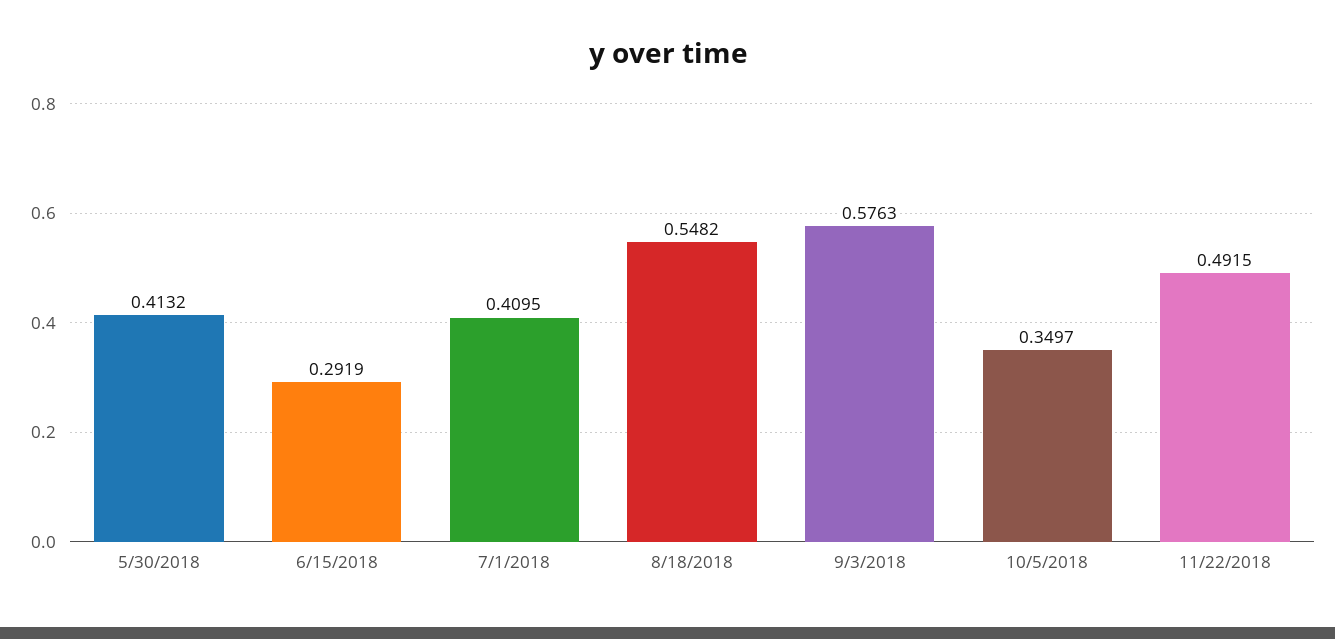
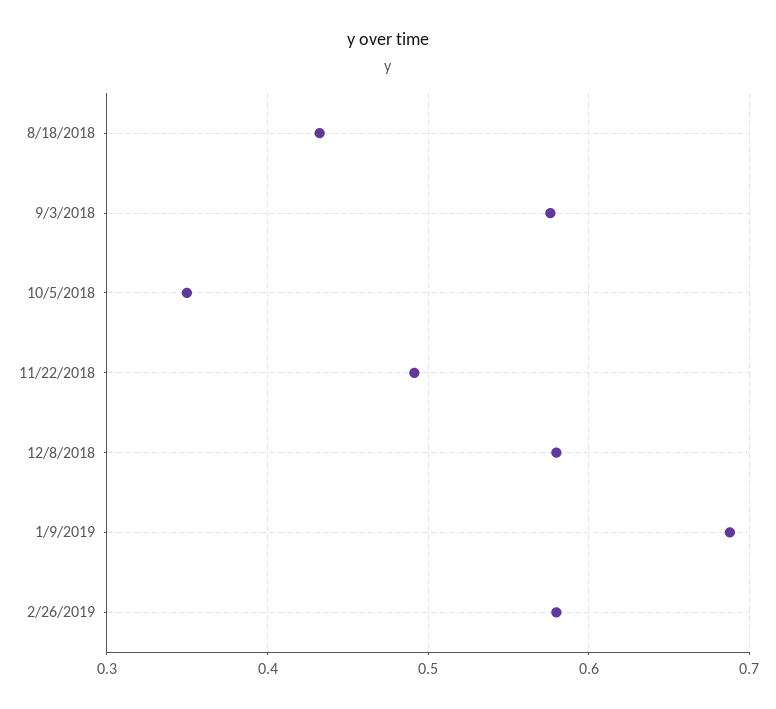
5/30/2018: 0.4132 -> none
6/15/2018: 0.2919 -> none
7/1/2018: 0.4095 -> none
8/18/2018: 0.5482 -> 0.43
12/8/2018: none -> 0.58
1/9/2019: none -> 0.69
2/26/2019: none -> 0.58

